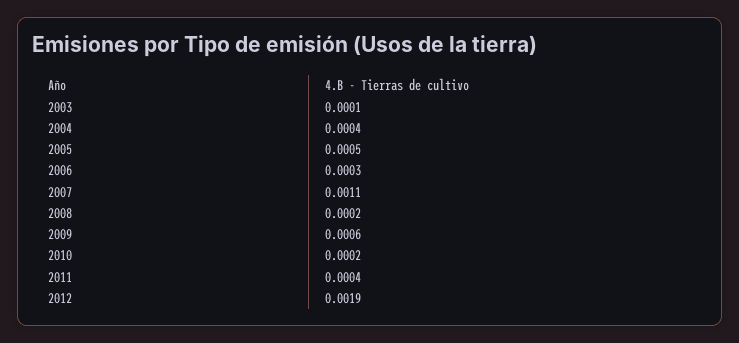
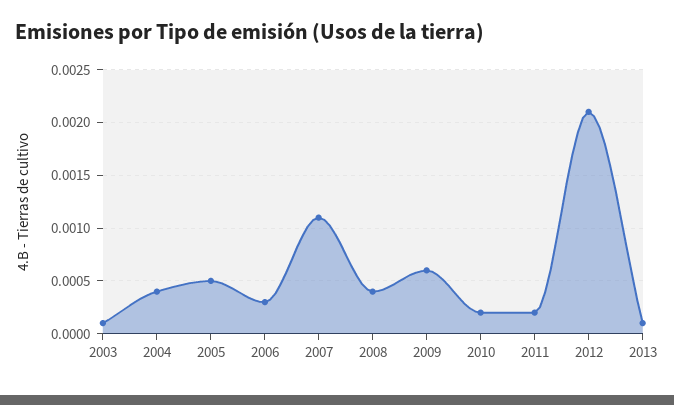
2008: 0.0002 -> 0.0004
2011: 0.0004 -> 0.0002
2012: 0.0019 -> 0.0021
2013: none -> 0.0001

